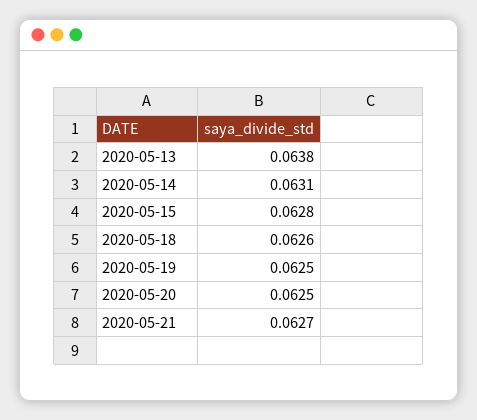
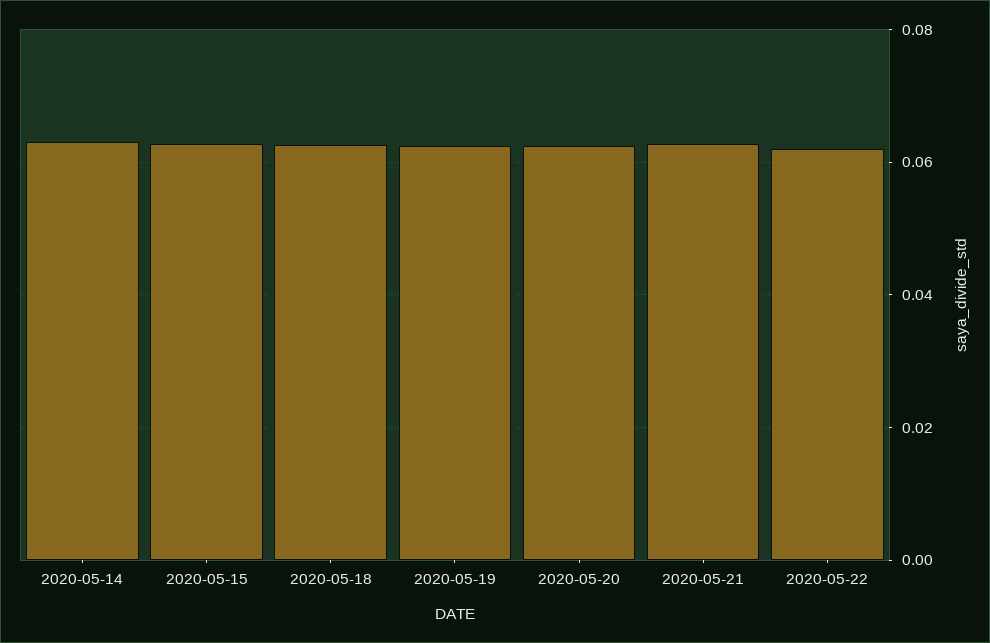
2020-05-13: 0.0638 -> none
2020-05-22: none -> 0.062

